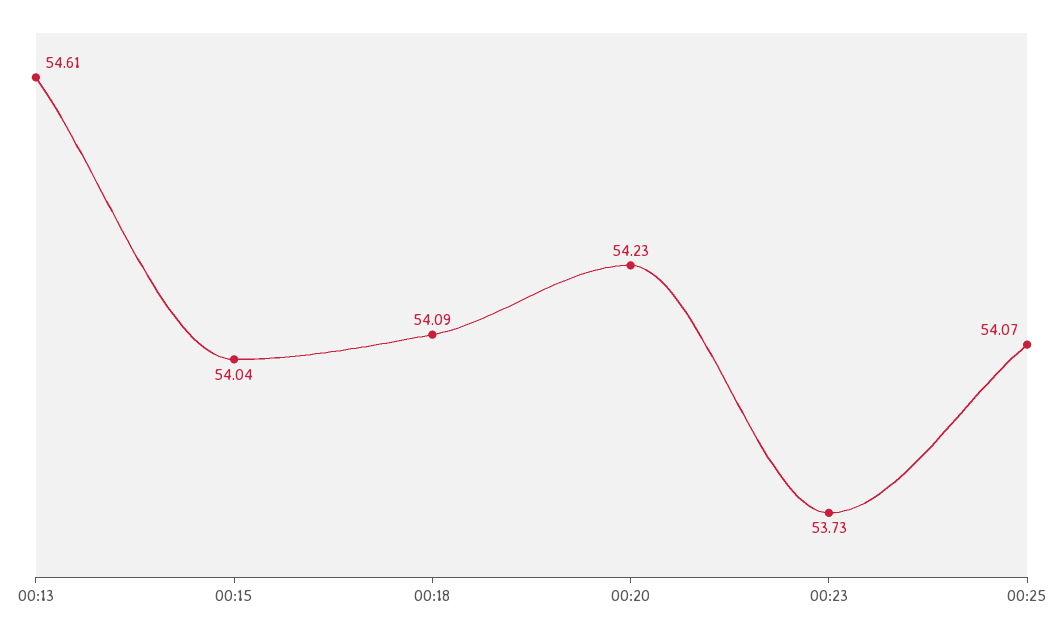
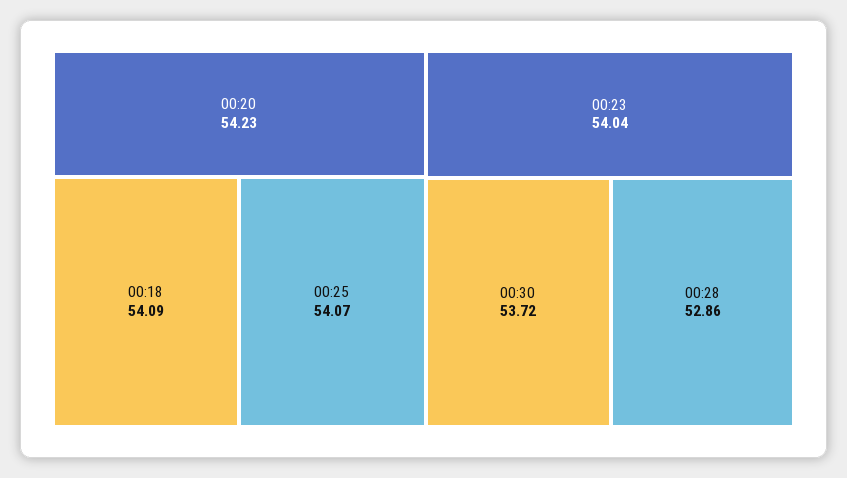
00:13: 54.61 -> none
00:15: 54.04 -> none
00:23: 53.73 -> 54.04
00:30: none -> 53.72
00:28: none -> 52.86

